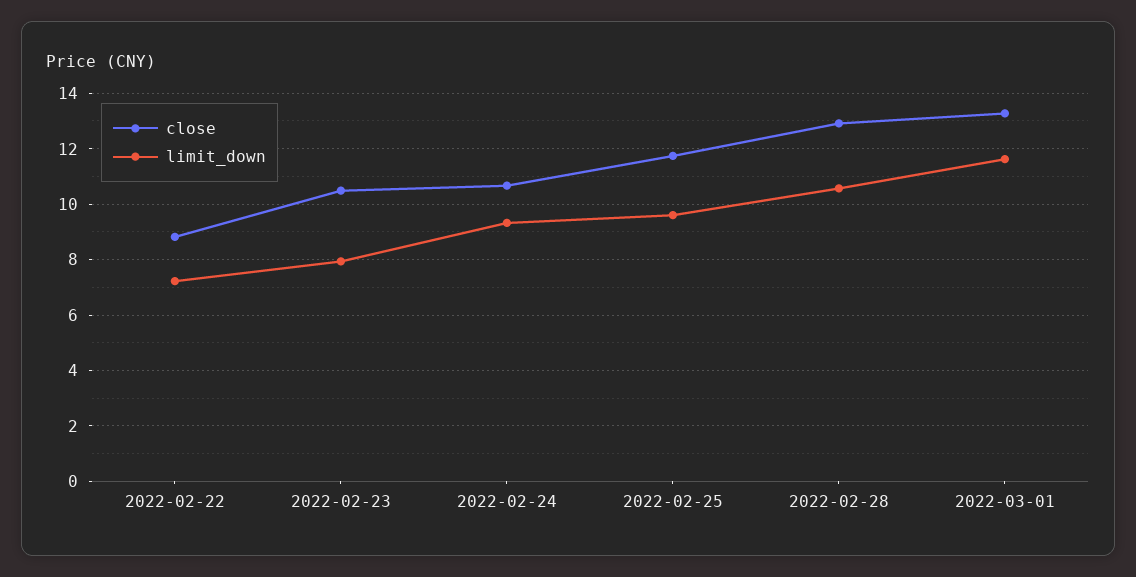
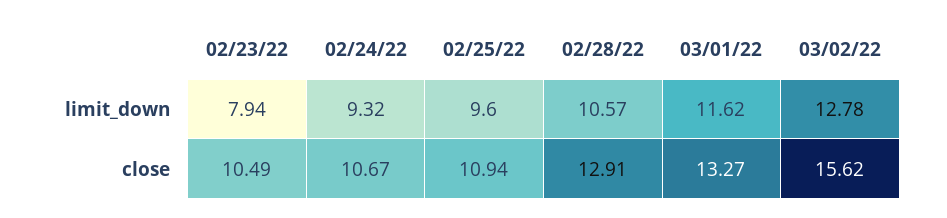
close, 2022-02-22: 8.75 -> none
limit_down, 2022-02-22: 7.25 -> none
close, 2022-02-25: 11.75 -> 10.94
limit_down, 03/02/22: none -> 12.78
close, 03/02/22: none -> 15.62

